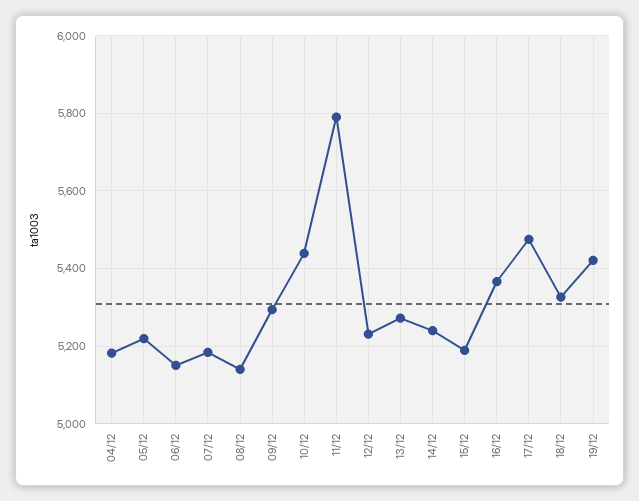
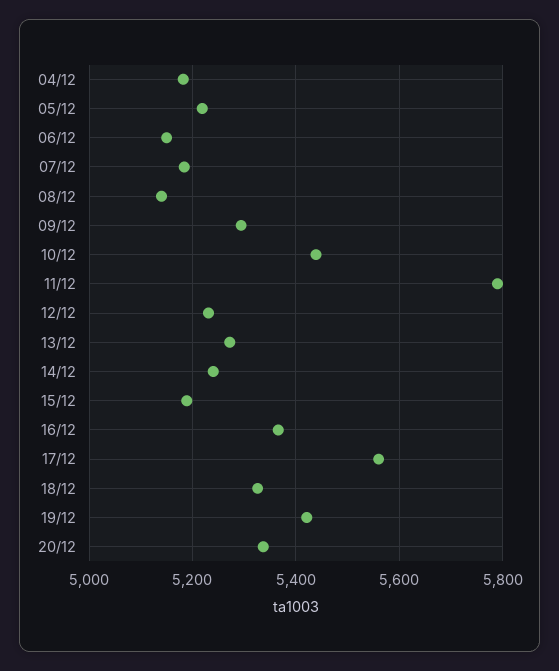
17/12: 5480 -> 5560
20/12: none -> 5340

